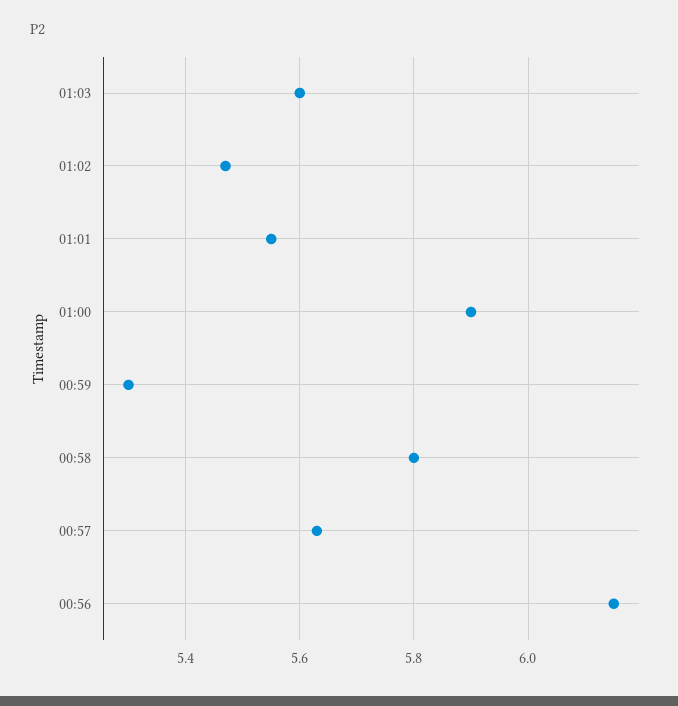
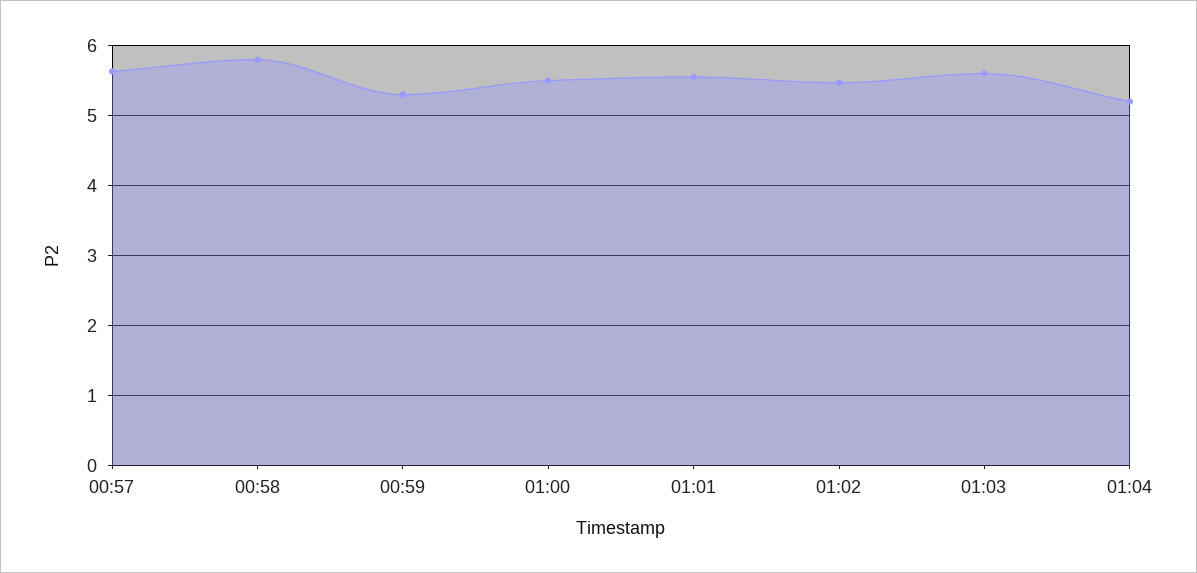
01:00: 5.9 -> 5.5
00:56: 6.15 -> none
01:04: none -> 5.2

